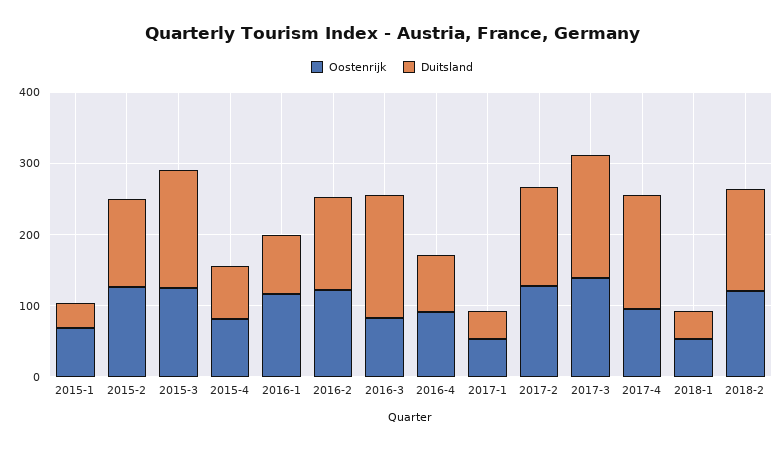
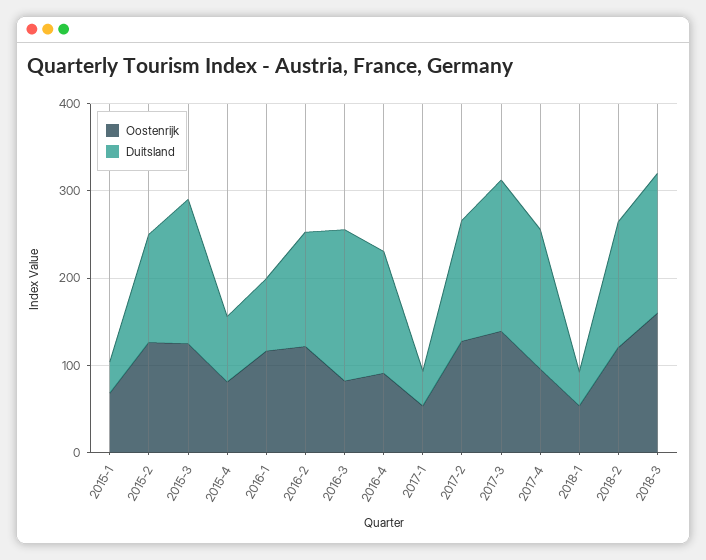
Duitsland, 2016-4: 80 -> 140
Oostenrijk, 2018-3: none -> 160
Duitsland, 2018-3: none -> 160

